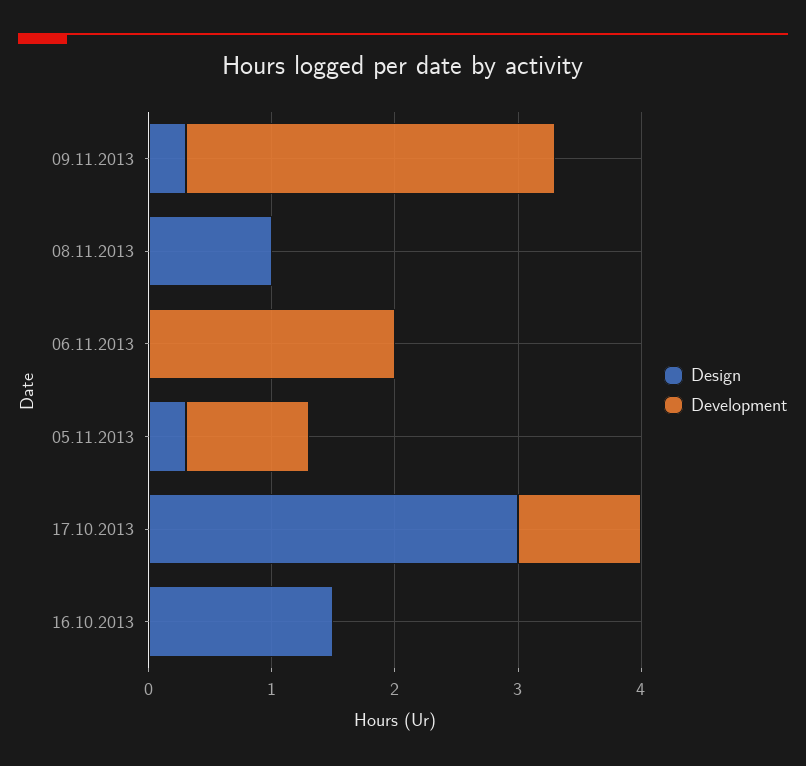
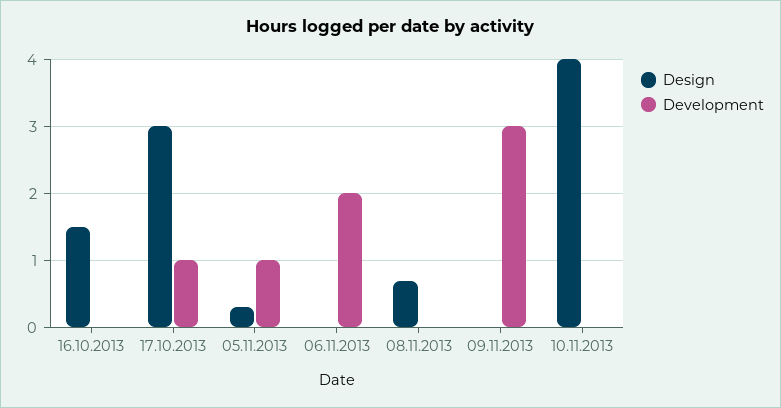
Design, 09.11.2013: 0.3 -> 0
Design, 08.11.2013: 1 -> 0.7
Design, 10.11.2013: none -> 4
Development, 10.11.2013: none -> 0

